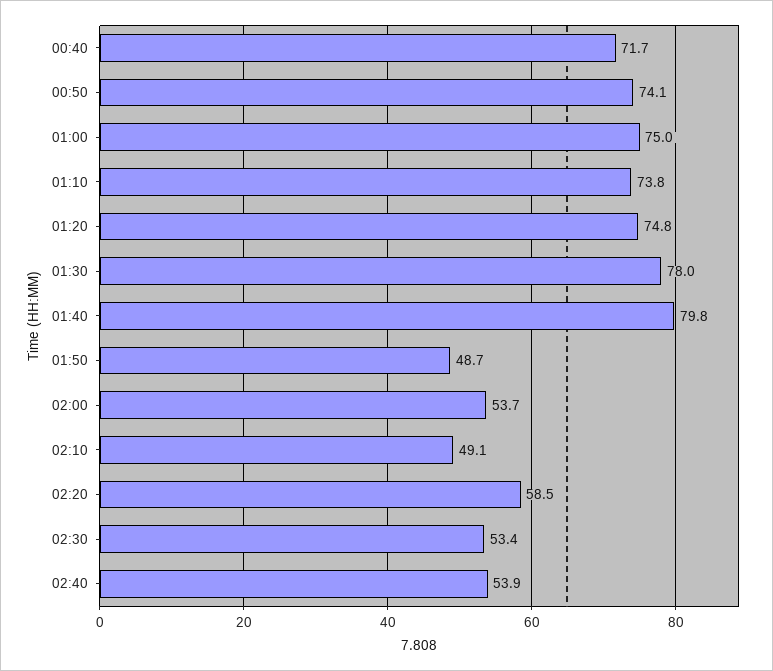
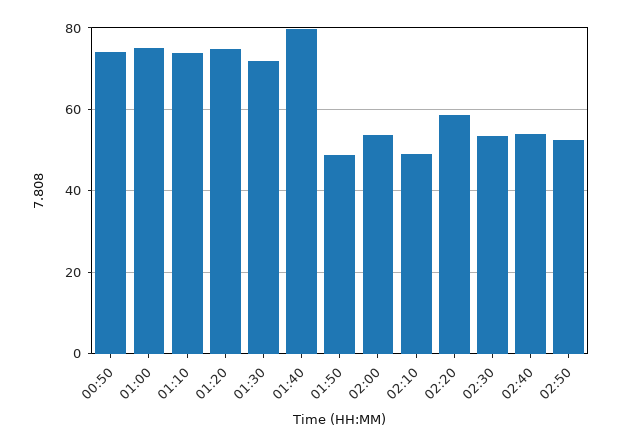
00:40: 71.7 -> none
01:30: 78 -> 72
02:50: none -> 52

